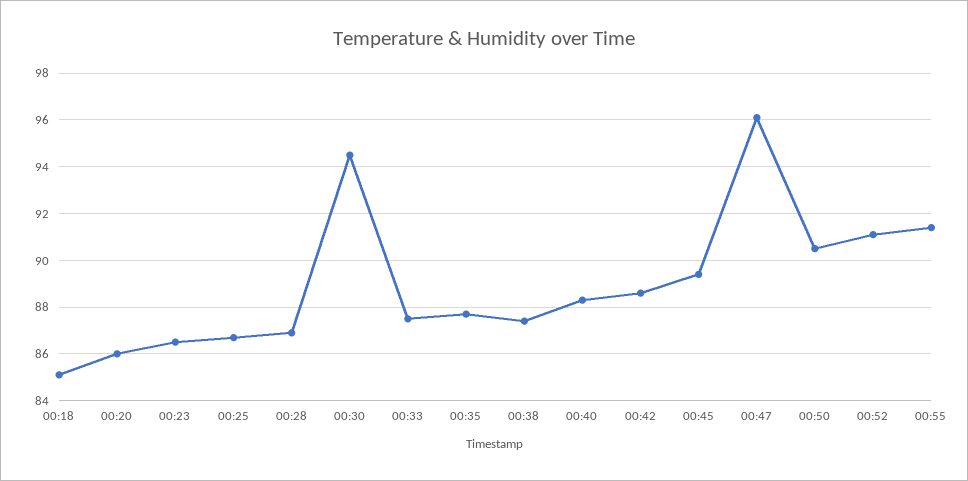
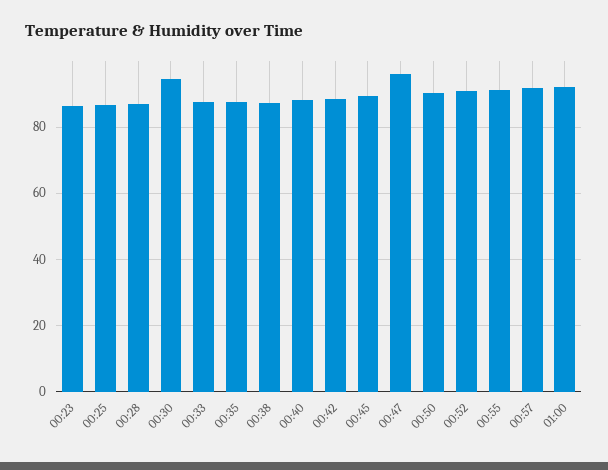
00:18: 85 -> none
00:20: 86 -> none
00:57: none -> 92
01:00: none -> 92

